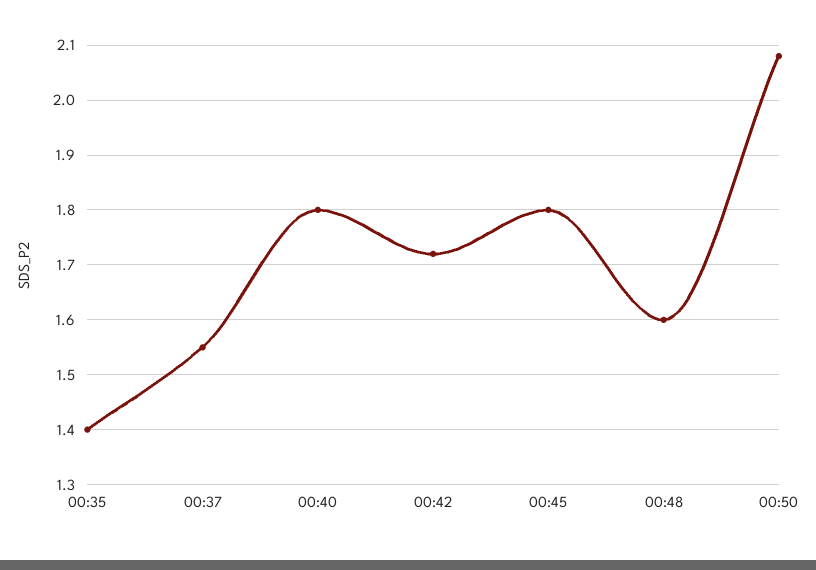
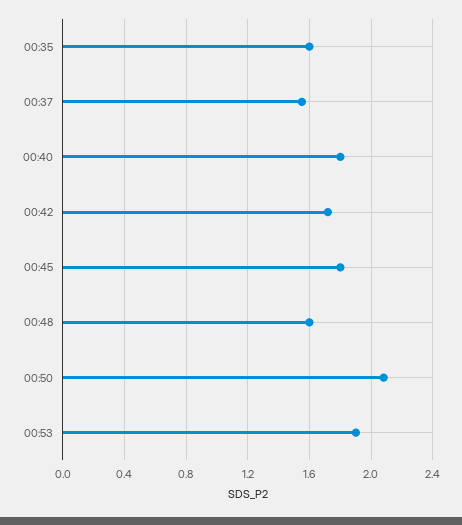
00:35: 1.4 -> 1.6
00:53: none -> 1.9

